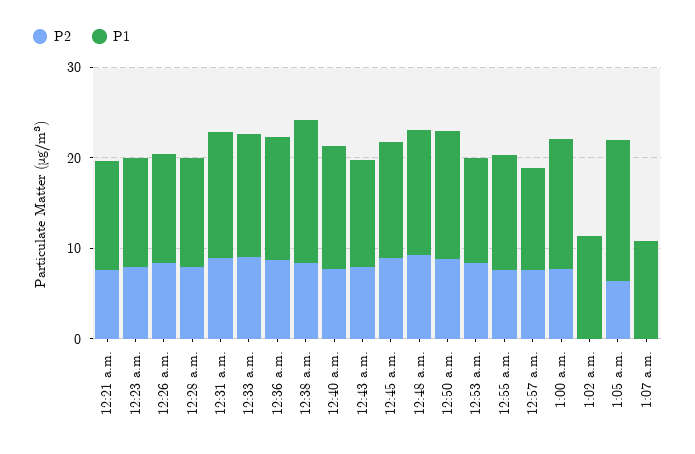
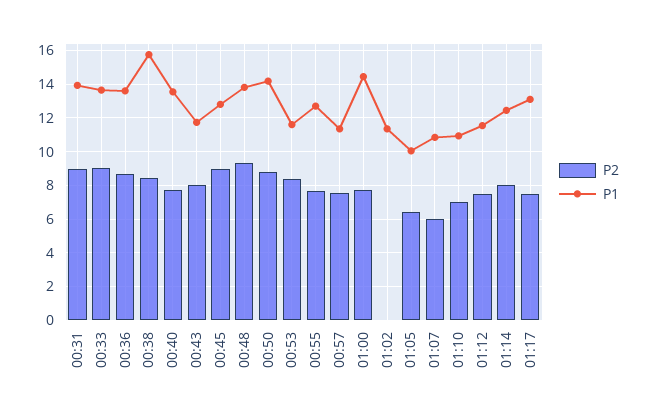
P2, 12:21 a.m.: 8 -> none
P1, 12:21 a.m.: 12 -> none
P2, 12:23 a.m.: 8 -> none
P1, 12:23 a.m.: 12 -> none
P2, 12:26 a.m.: 8 -> none
P1, 12:26 a.m.: 12 -> none
P2, 12:28 a.m.: 8 -> none
P1, 12:28 a.m.: 12 -> none
P1, 1:05 a.m.: 16 -> 10
P2, 1:07 a.m.: 0 -> 6
P2, 01:10: none -> 7
P1, 01:10: none -> 11
P2, 01:12: none -> 7.5
P1, 01:12: none -> 11.5
P2, 01:14: none -> 8
P1, 01:14: none -> 12.5
P2, 01:17: none -> 7.5
P1, 01:17: none -> 13

